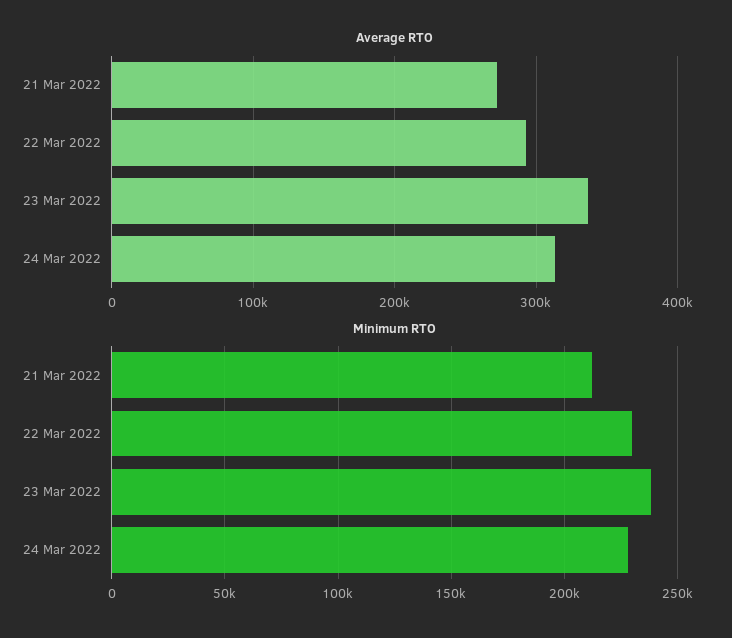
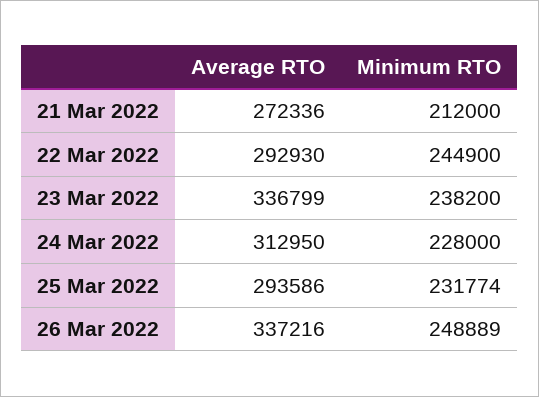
Minimum RTO, 22 Mar 2022: 230000 -> 244900
Average RTO, 25 Mar 2022: none -> 293586
Minimum RTO, 25 Mar 2022: none -> 231774
Average RTO, 26 Mar 2022: none -> 337216
Minimum RTO, 26 Mar 2022: none -> 248889

